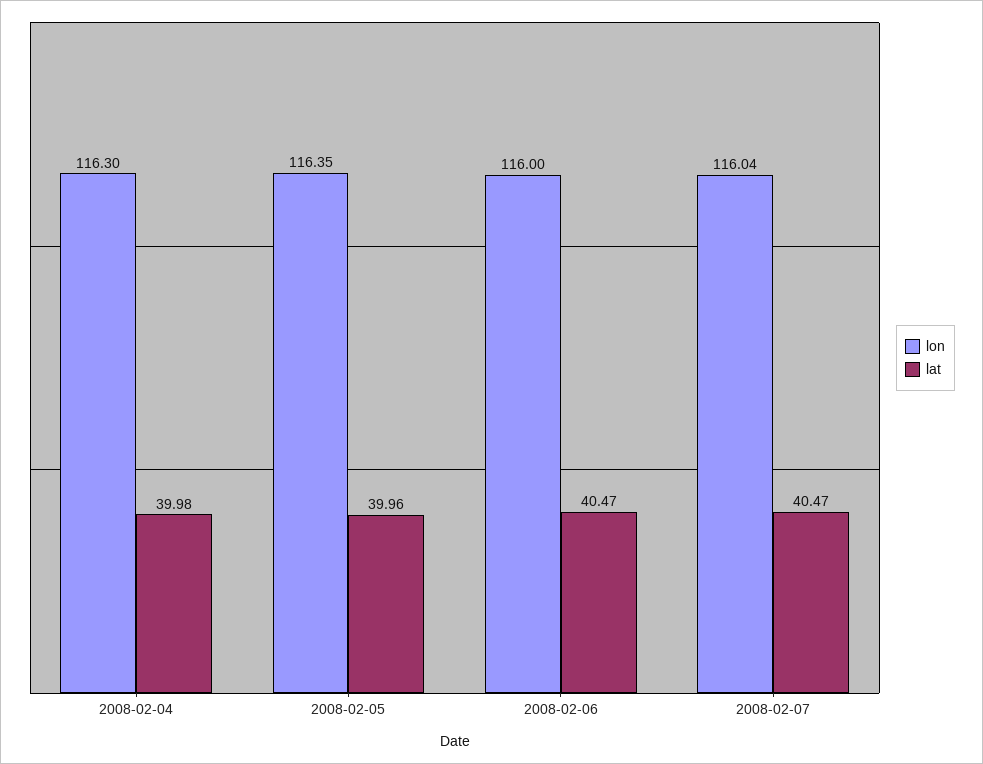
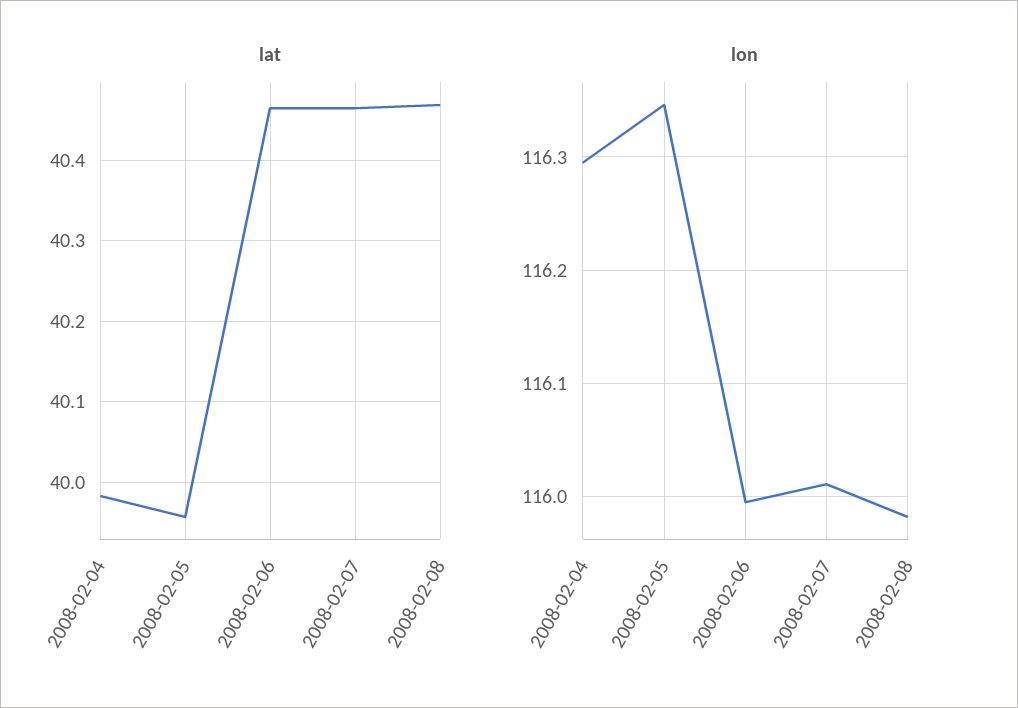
lon, 2008-02-07: 116.04 -> 116.01
lat, 2008-02-08: none -> 40.47
lon, 2008-02-08: none -> 115.98

